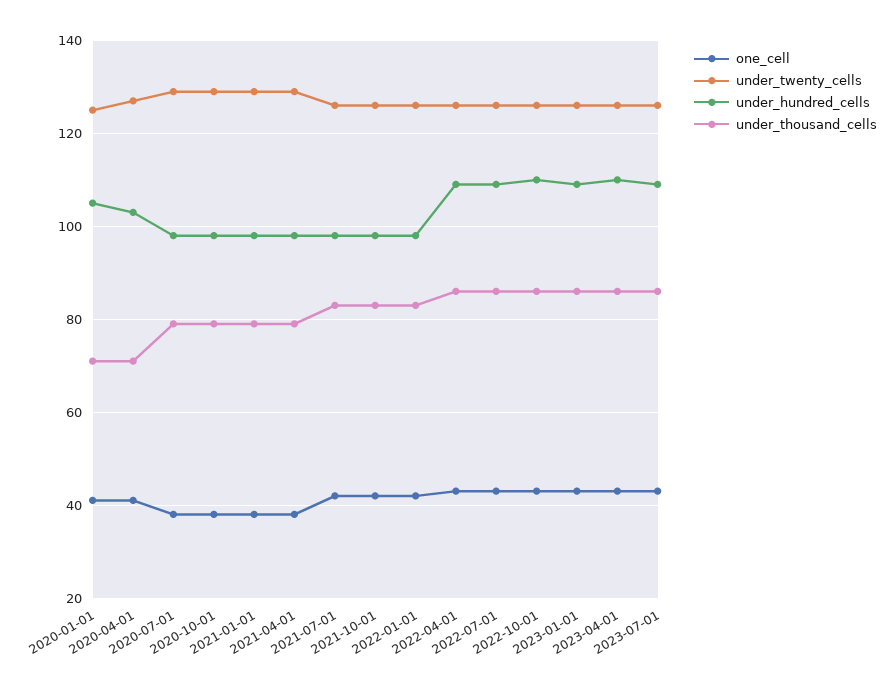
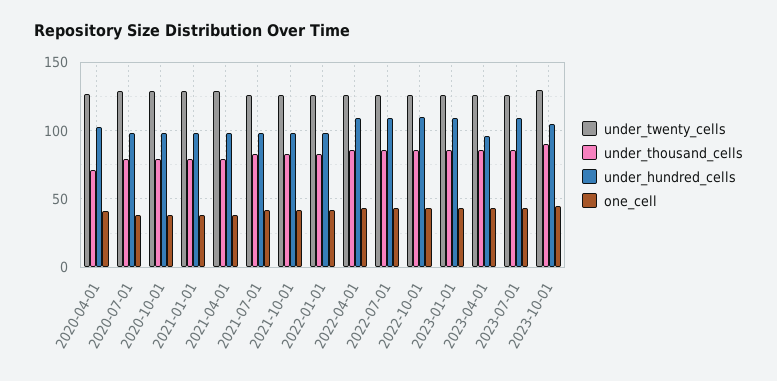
one_cell, 2020-01-01: 40 -> none
under_twenty_cells, 2020-01-01: 125 -> none
under_hundred_cells, 2020-01-01: 105 -> none
under_thousand_cells, 2020-01-01: 70 -> none
under_hundred_cells, 2023-04-01: 110 -> 95
under_twenty_cells, 2023-10-01: none -> 130
under_thousand_cells, 2023-10-01: none -> 90
under_hundred_cells, 2023-10-01: none -> 105
one_cell, 2023-10-01: none -> 45

